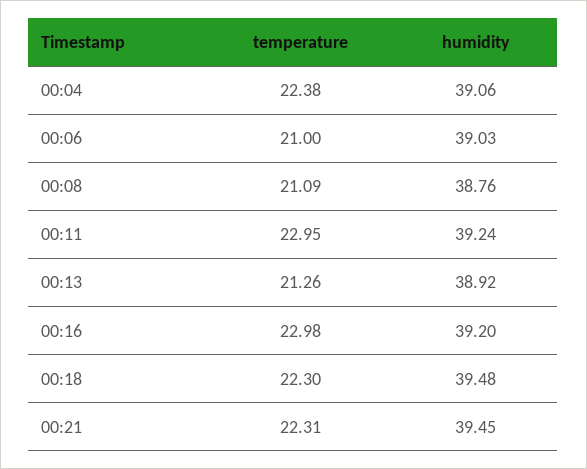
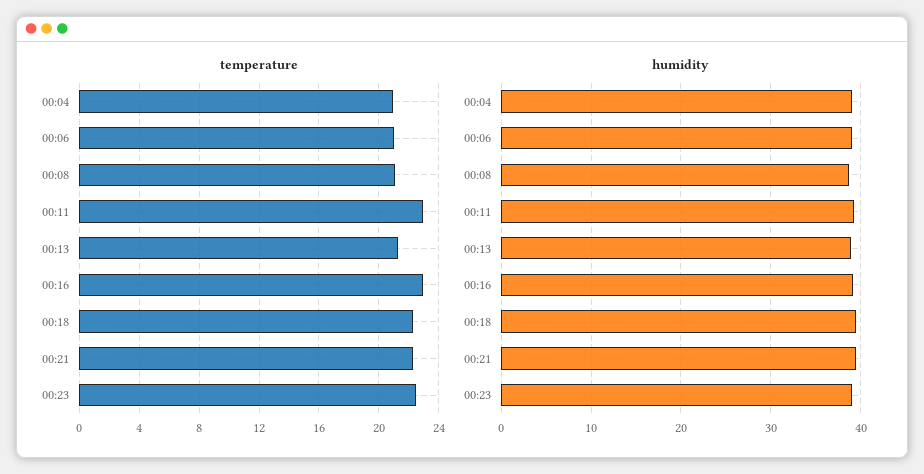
temperature, 00:04: 22.38 -> 21
temperature, 00:23: none -> 22.5
humidity, 00:23: none -> 39

